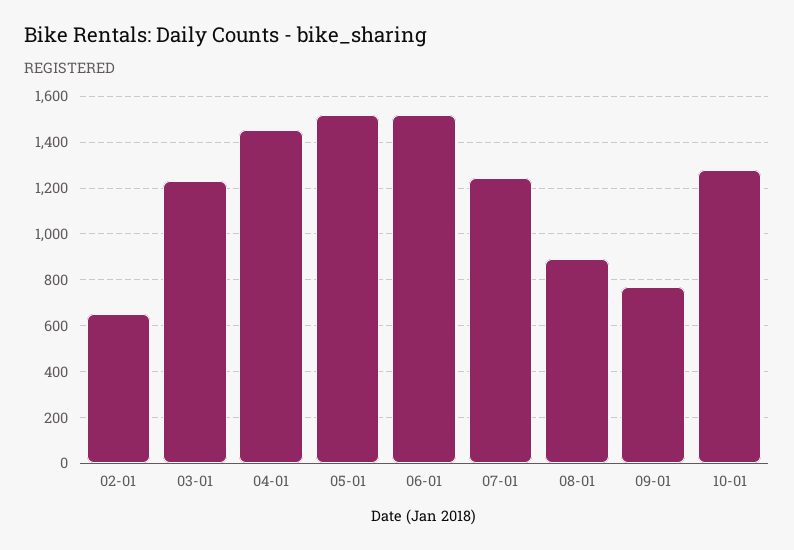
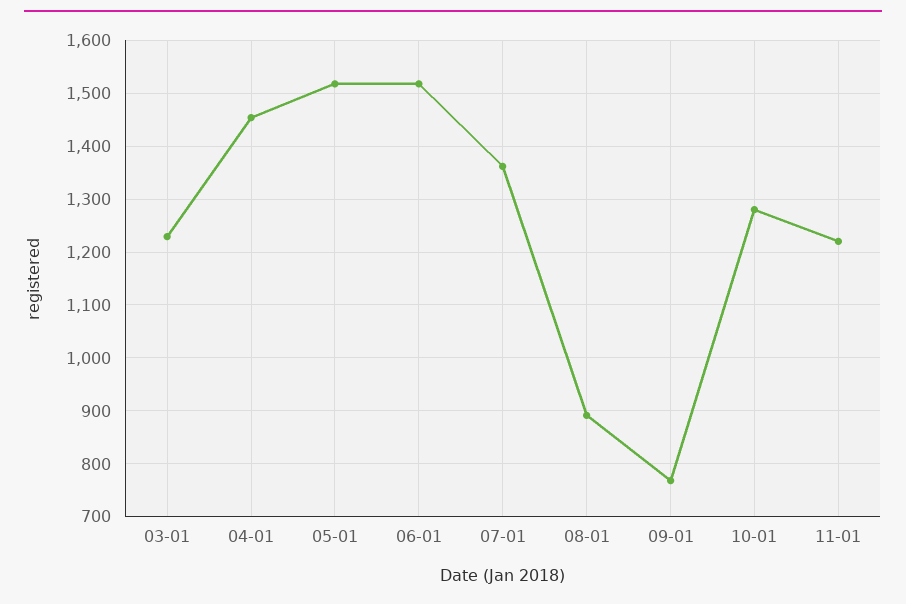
02-01: 650 -> none
07-01: 1250 -> 1360
11-01: none -> 1220

